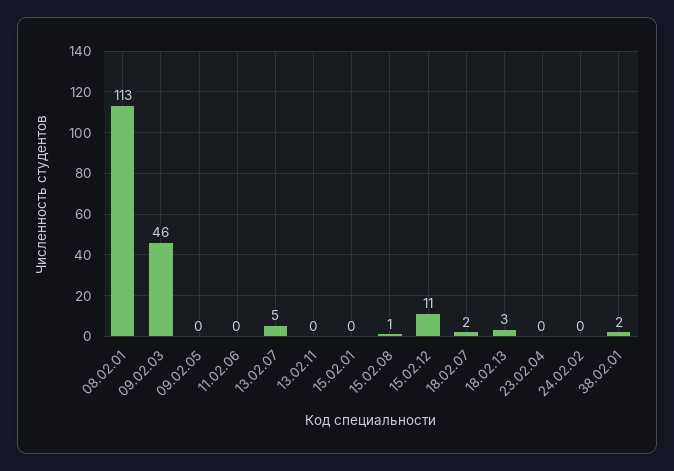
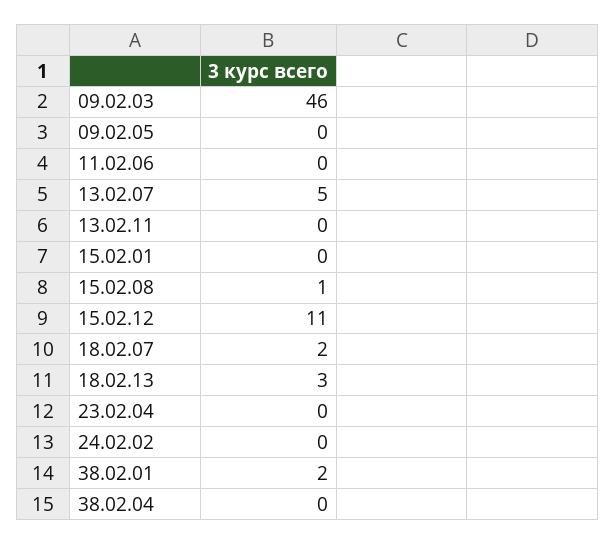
08.02.01: 113 -> none
38.02.04: none -> 0

